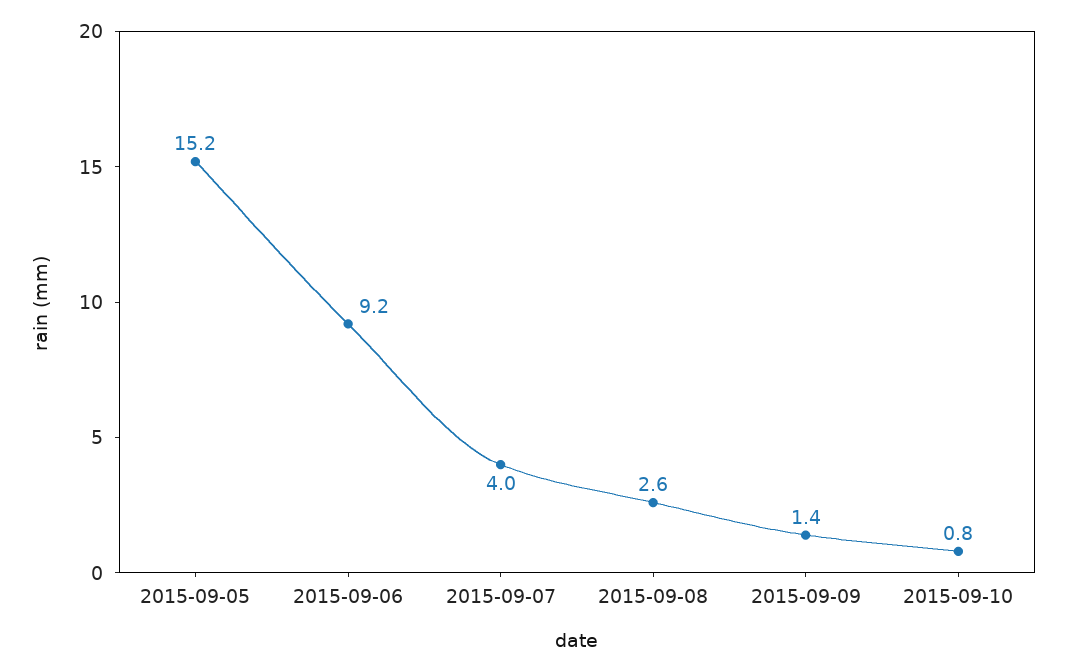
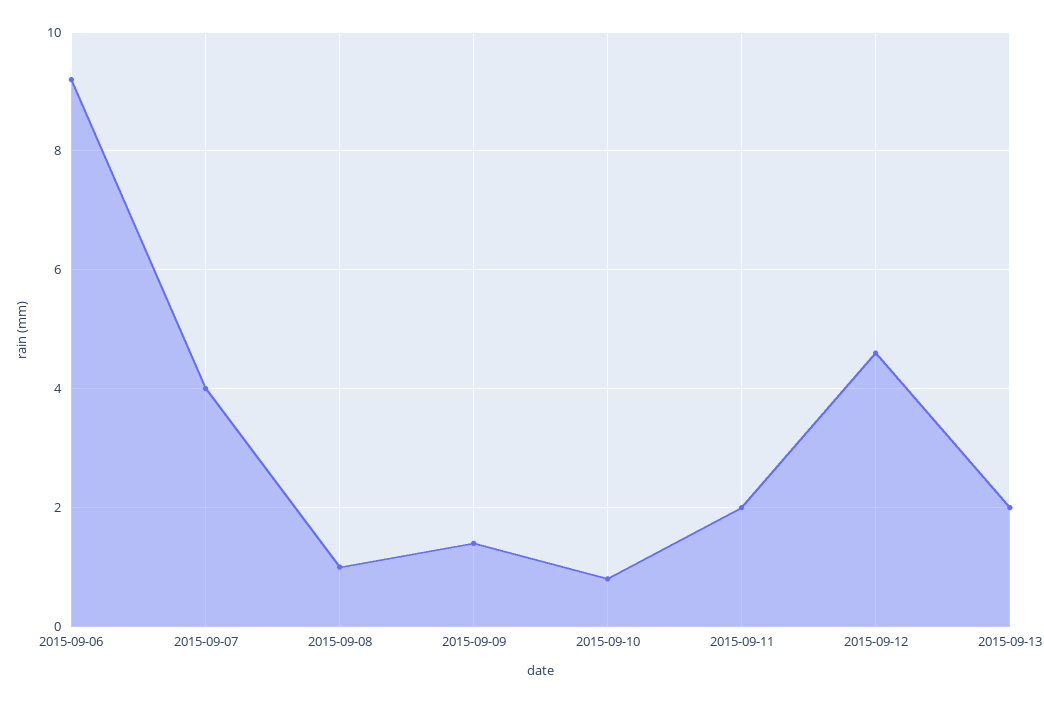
2015-09-05: 15.2 -> none
2015-09-08: 2.6 -> 1
2015-09-11: none -> 2
2015-09-12: none -> 4.5
2015-09-13: none -> 2

